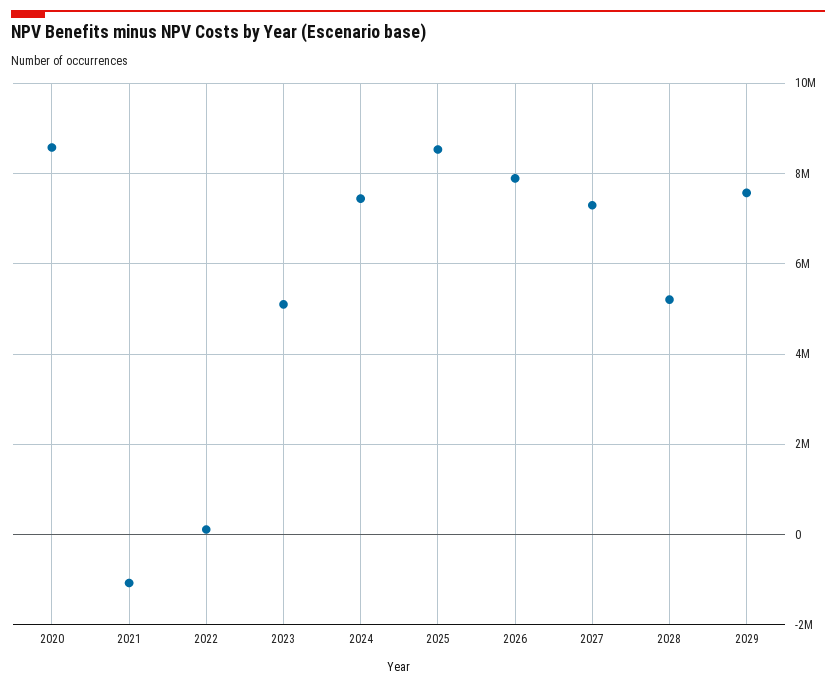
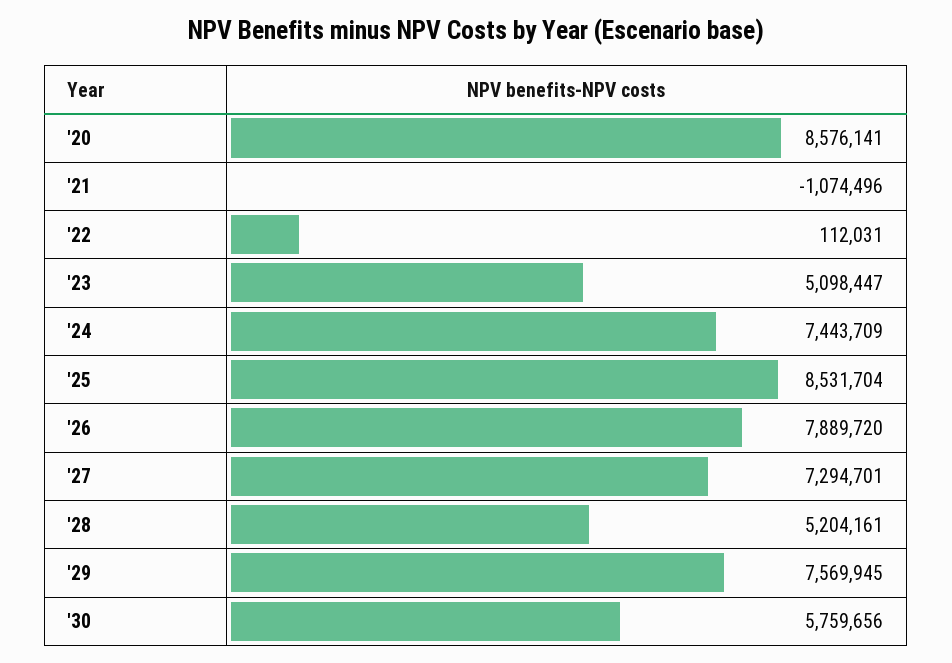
'30: none -> 5759656

